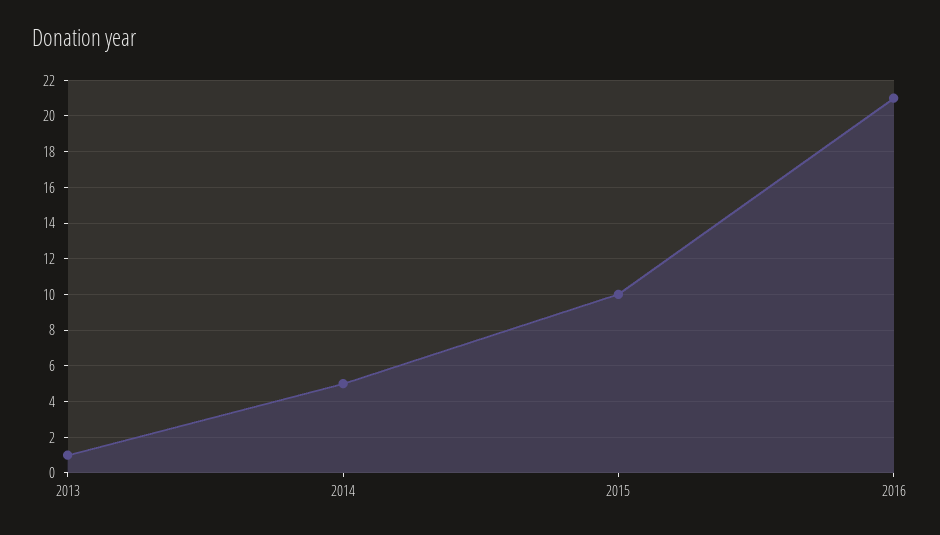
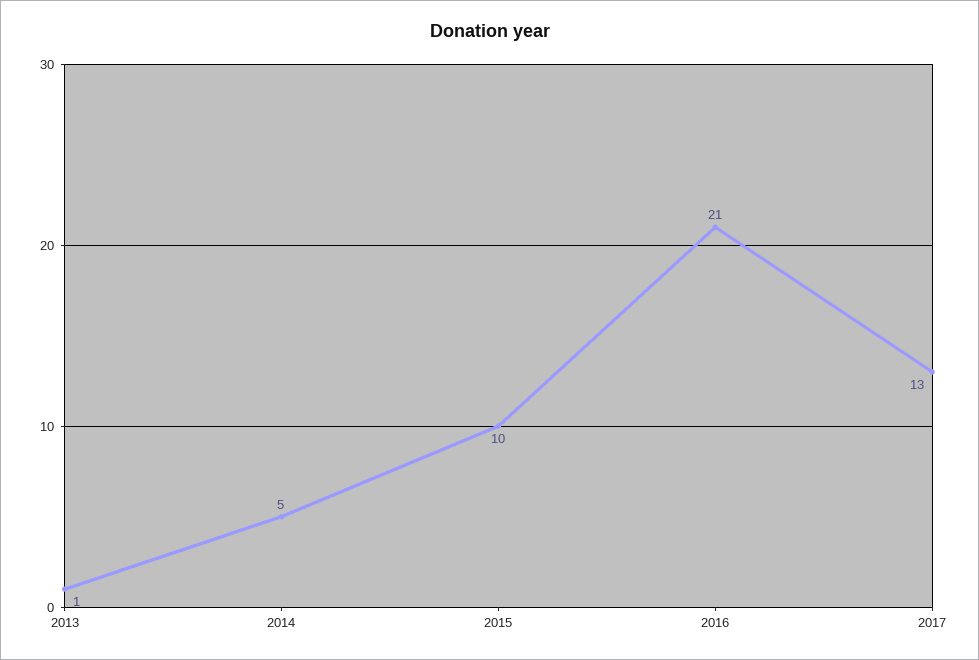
2017: none -> 13

